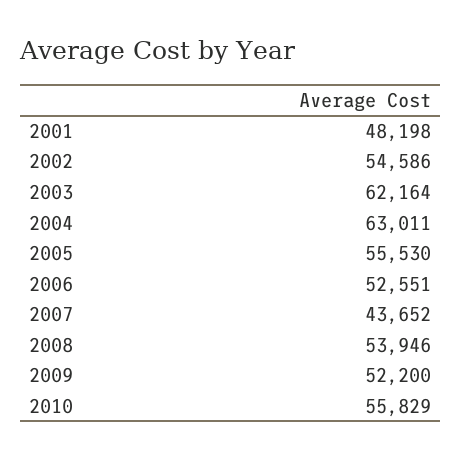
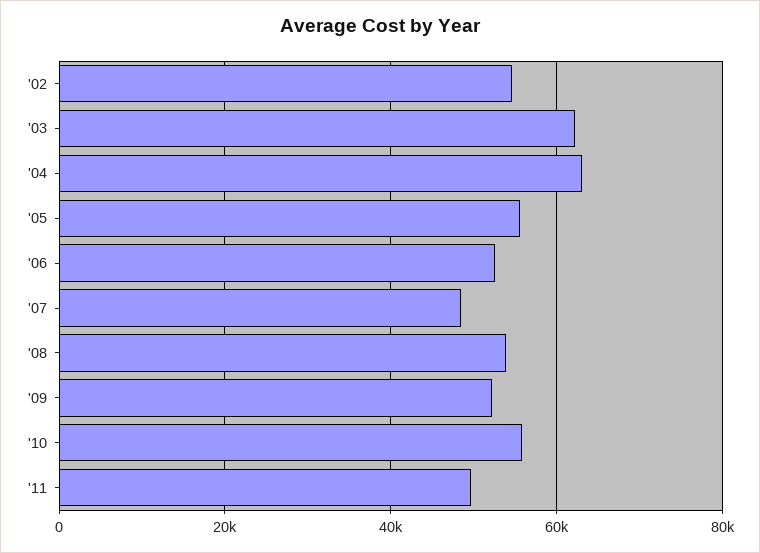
2001: 48198 -> none
2007: 43652 -> 48000
'11: none -> 50000

